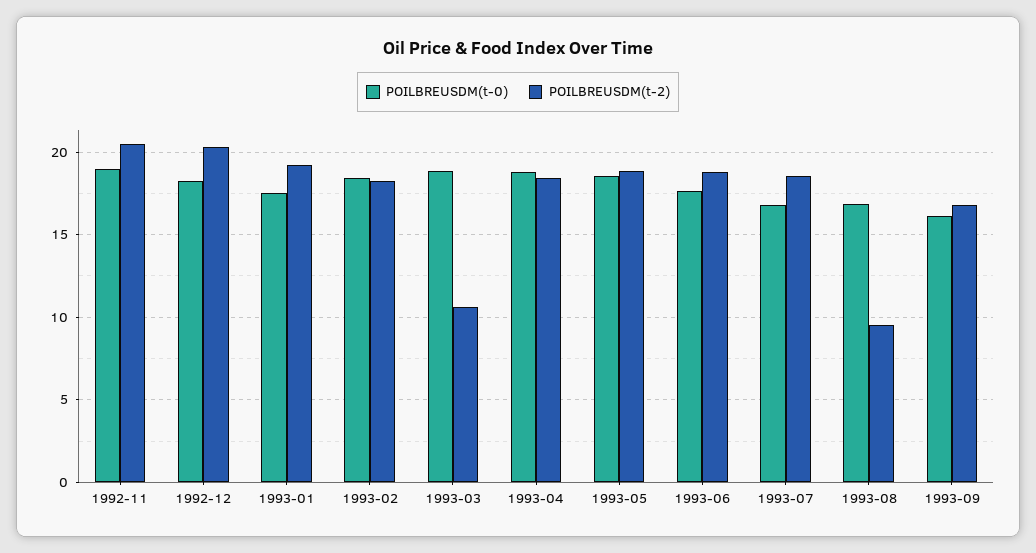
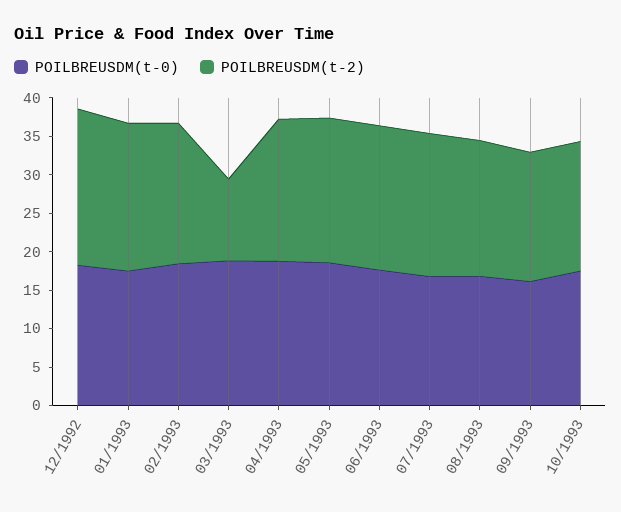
POILBREUSDM(t-0), 1992-11: 19 -> none
POILBREUSDM(t-2), 1992-11: 20.5 -> none
POILBREUSDM(t-2), 1993-08: 9.5 -> 17.5
POILBREUSDM(t-0), 10/1993: none -> 17.5
POILBREUSDM(t-2), 10/1993: none -> 17.5

